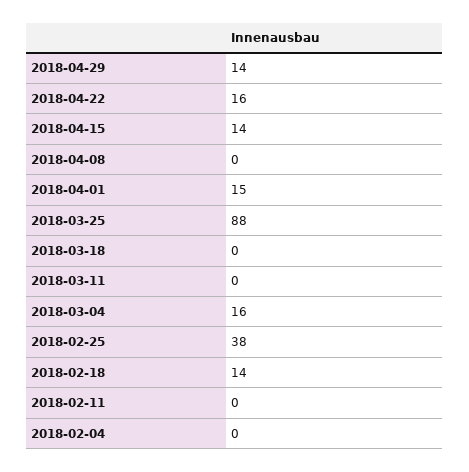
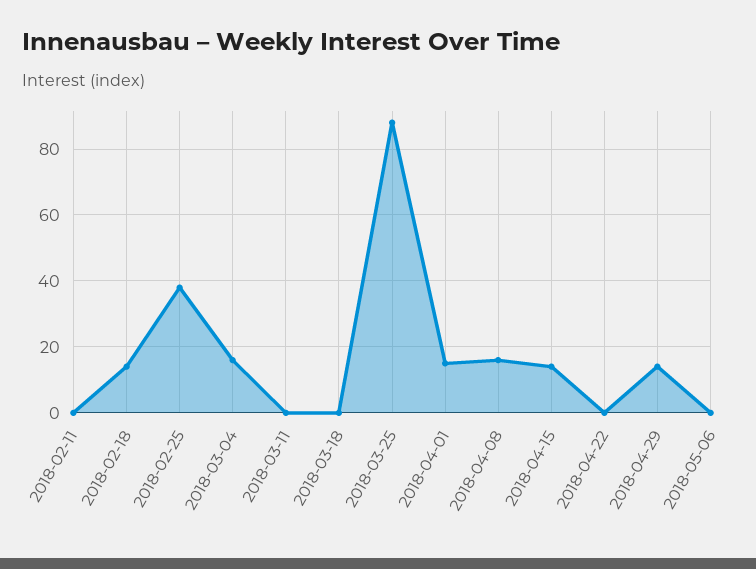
2018-04-22: 16 -> 0
2018-04-08: 0 -> 15
2018-02-04: 0 -> none
2018-05-06: none -> 0

